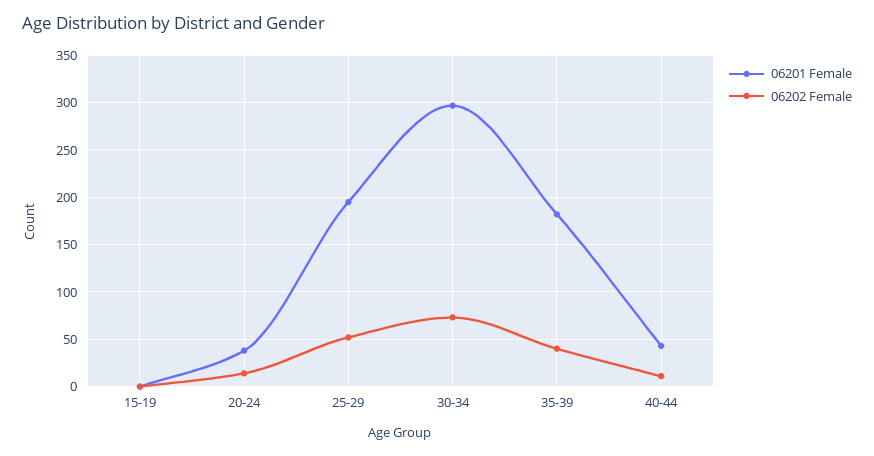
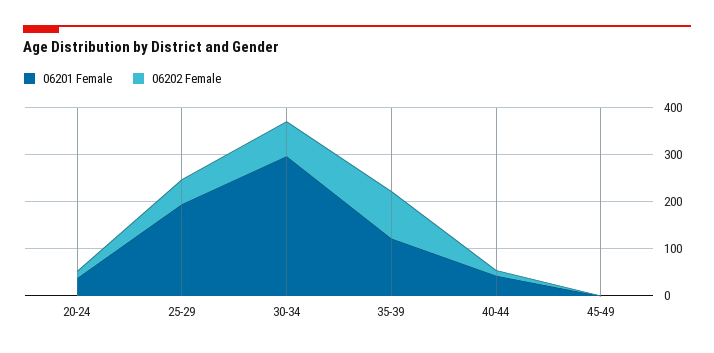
06201 Female, 15-19: 0 -> none
06202 Female, 15-19: 0 -> none
06201 Female, 35-39: 180 -> 120
06202 Female, 35-39: 40 -> 100
06201 Female, 45-49: none -> 0
06202 Female, 45-49: none -> 0

